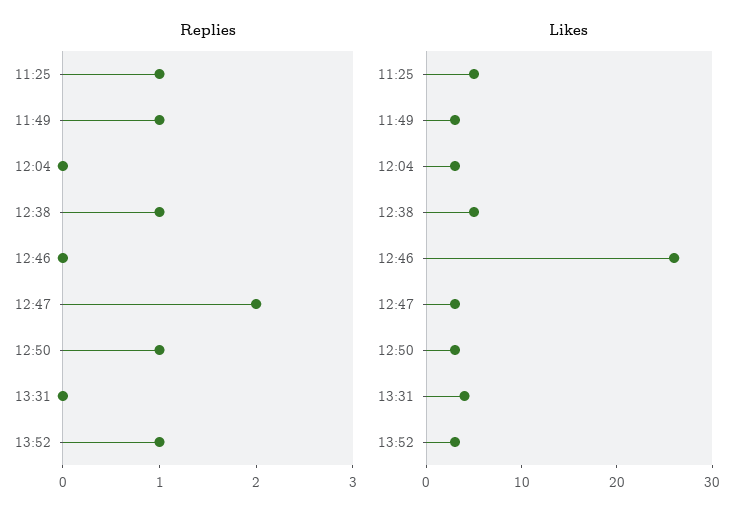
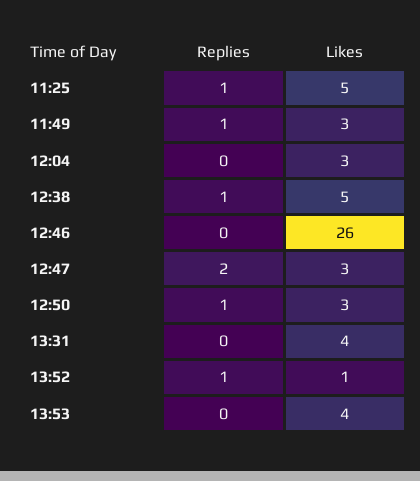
Likes, 13:52: 3 -> 1
Replies, 13:53: none -> 0
Likes, 13:53: none -> 4

